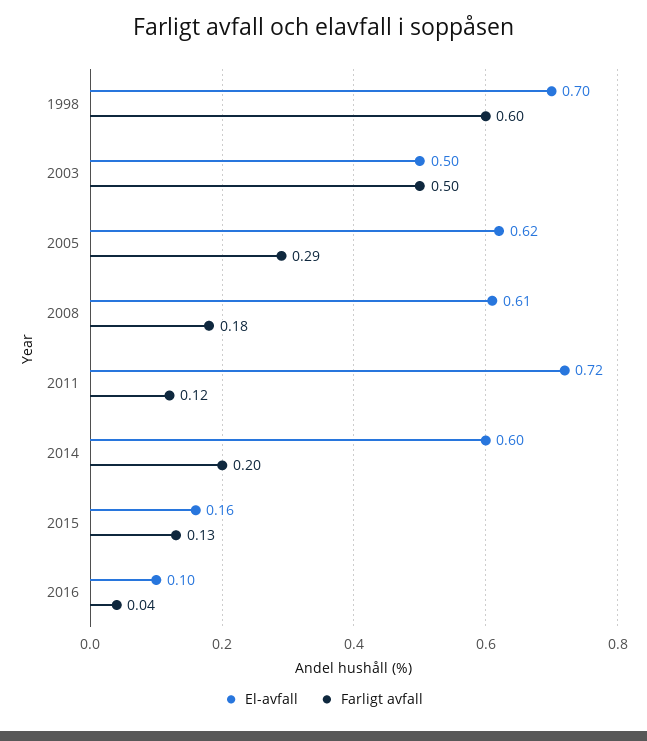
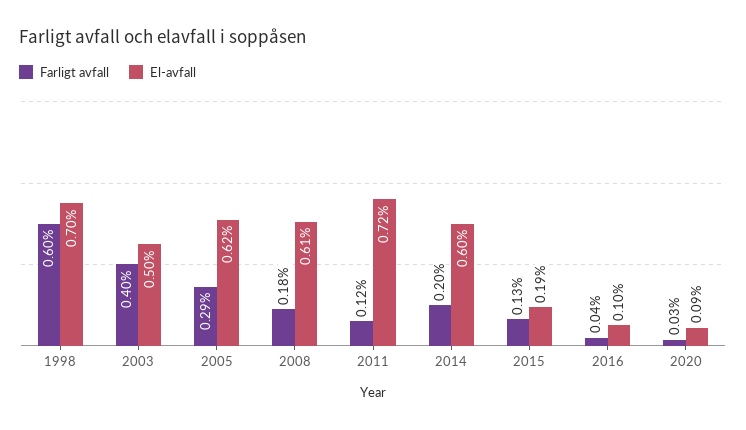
Farligt avfall, 2003: 0.5 -> 0.4
El-avfall, 2015: 0.16 -> 0.19
Farligt avfall, 2020: none -> 0.03
El-avfall, 2020: none -> 0.09

